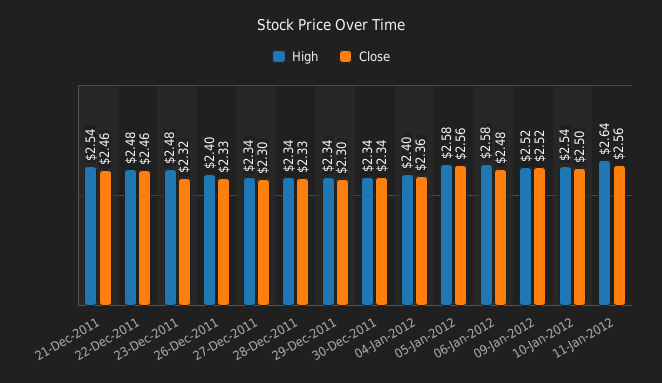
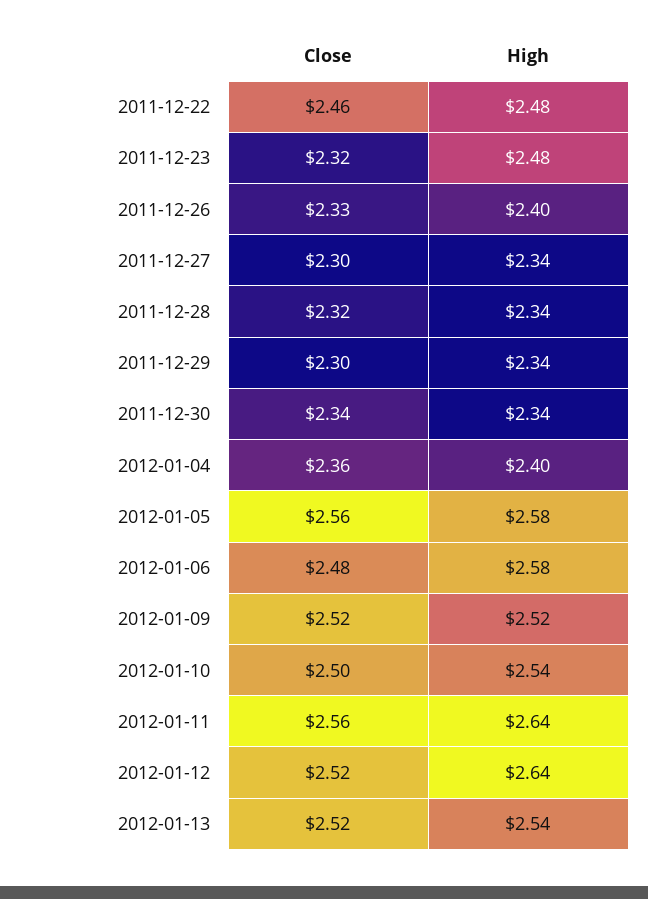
High, 21-Dec-2011: 2.54 -> none
Close, 21-Dec-2011: 2.46 -> none
Close, 28-Dec-2011: 2.33 -> 2.32
Close, 2012-01-12: none -> 2.52
High, 2012-01-12: none -> 2.64
Close, 2012-01-13: none -> 2.52
High, 2012-01-13: none -> 2.54

